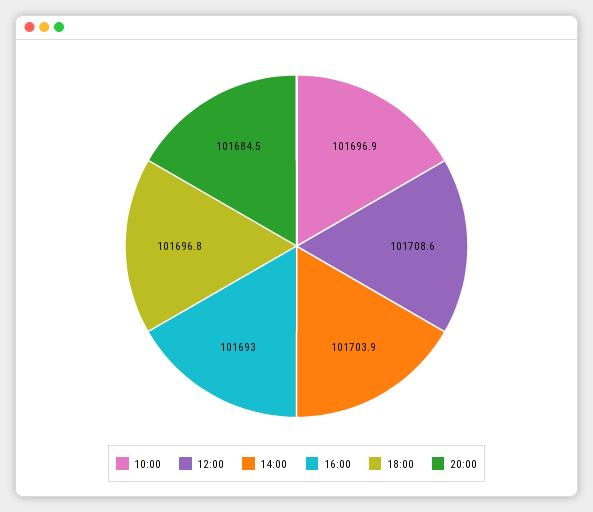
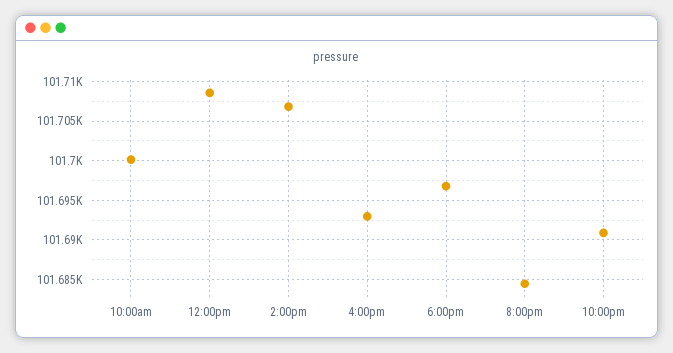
10:00: 101696.9 -> 101700
14:00: 101703.9 -> 101707
10:00pm: none -> 101691

